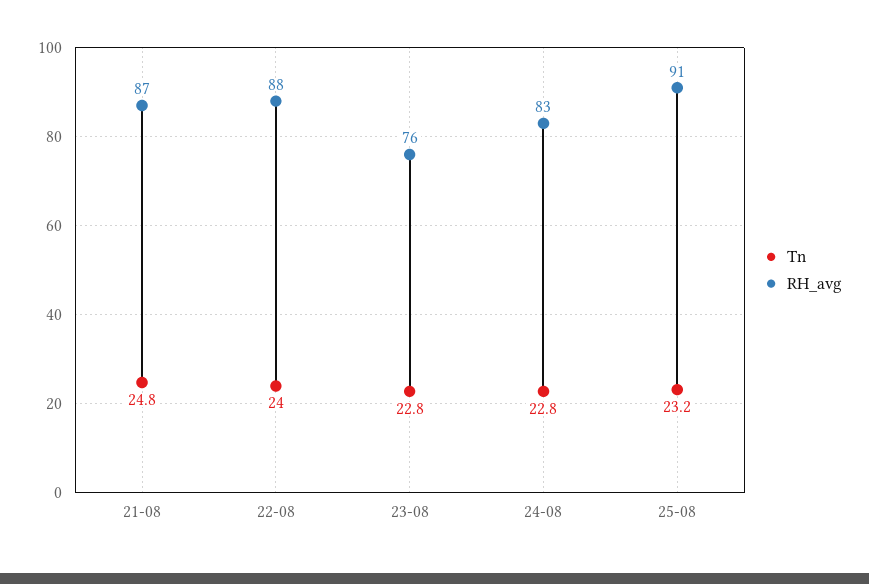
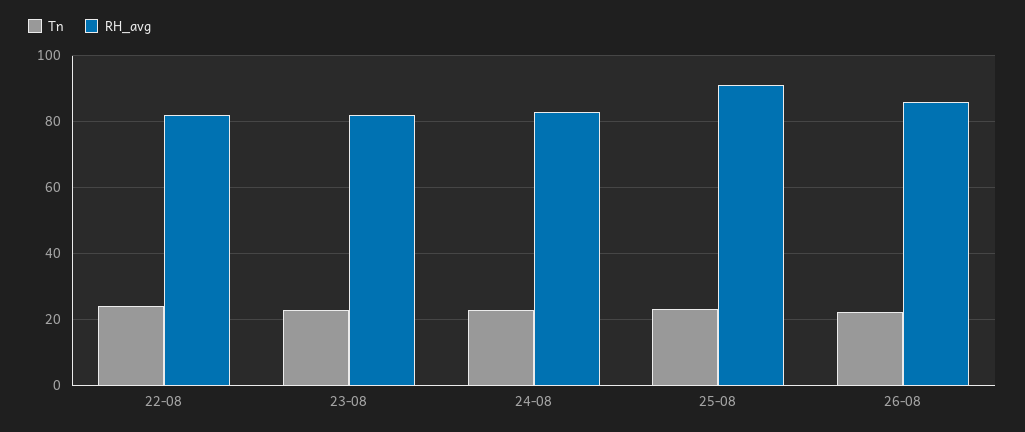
Tn, 21-08: 24.8 -> none
RH_avg, 21-08: 87 -> none
RH_avg, 22-08: 88 -> 82
RH_avg, 23-08: 76 -> 82
Tn, 26-08: none -> 22
RH_avg, 26-08: none -> 86

